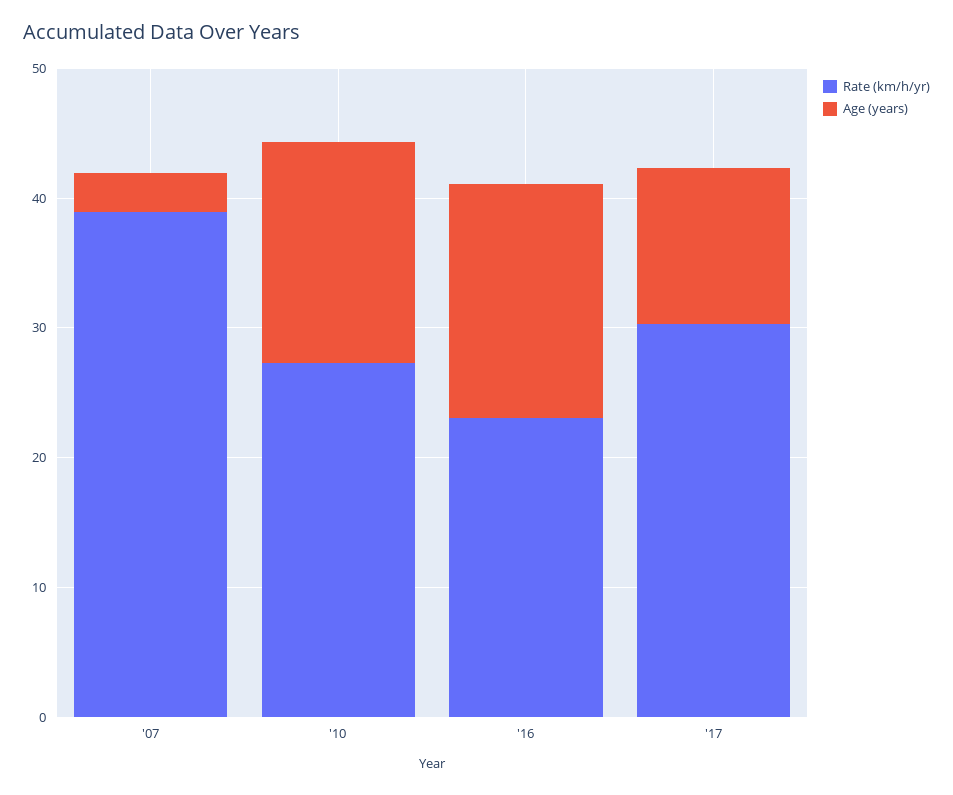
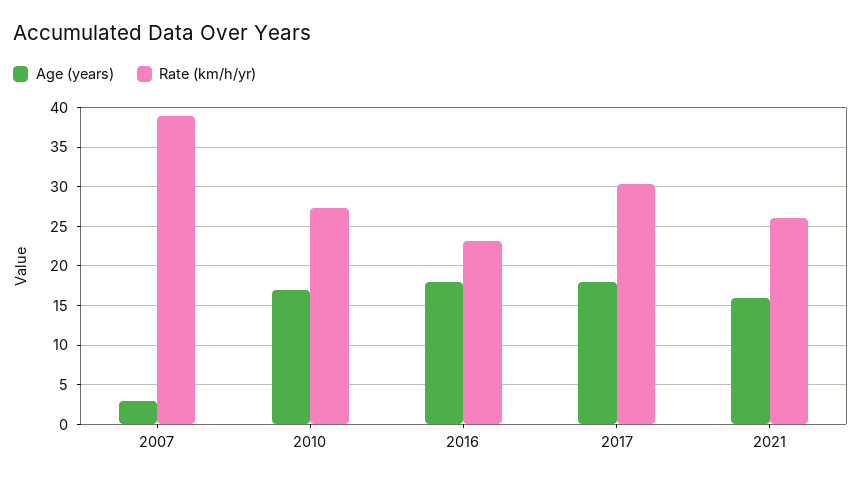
Age (years), '17: 12 -> 18
Age (years), 2021: none -> 16
Rate (km/h/yr), 2021: none -> 26

